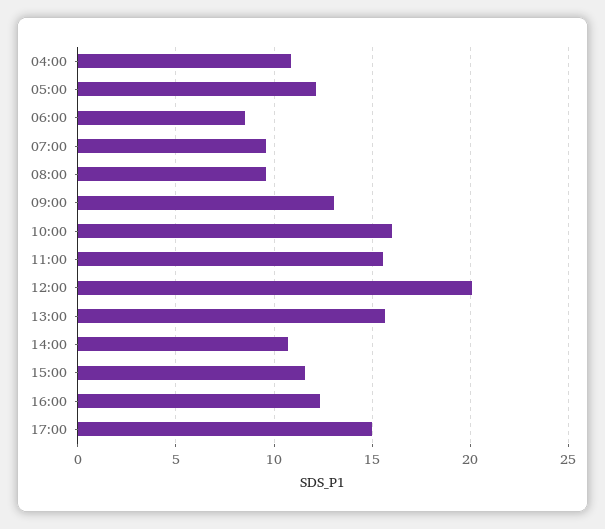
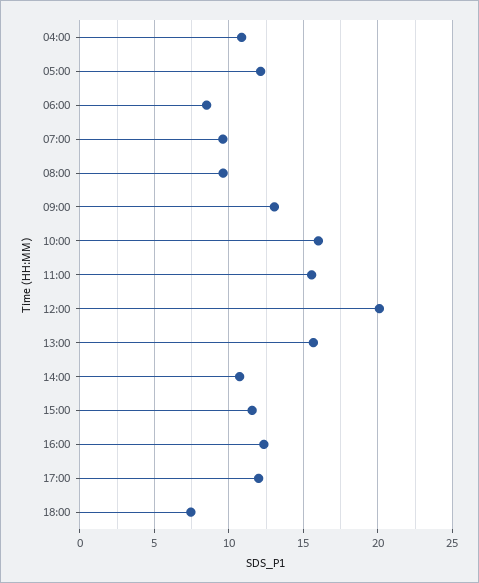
17:00: 15 -> 12
18:00: none -> 7.5

